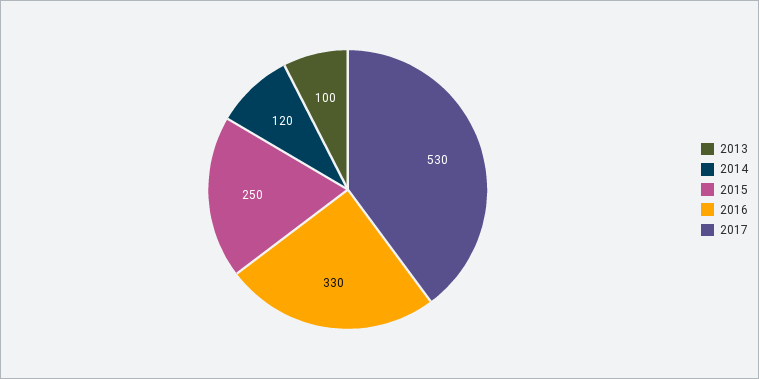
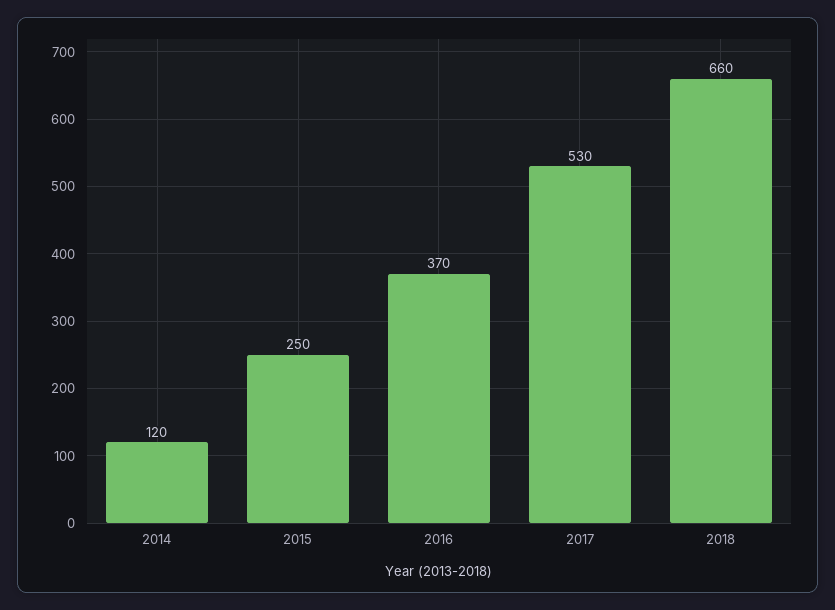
2013: 100 -> none
2016: 330 -> 370
2018: none -> 660

